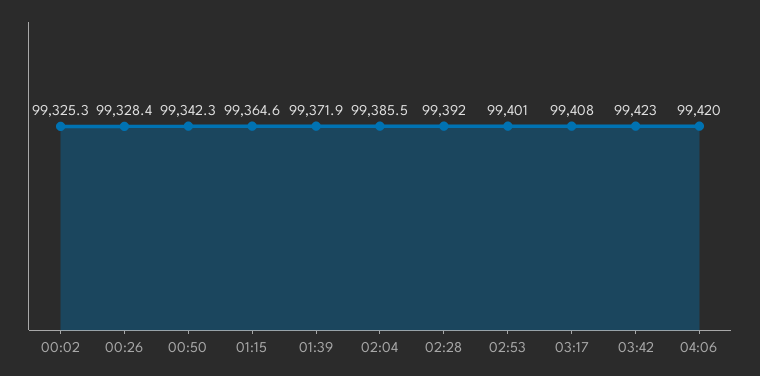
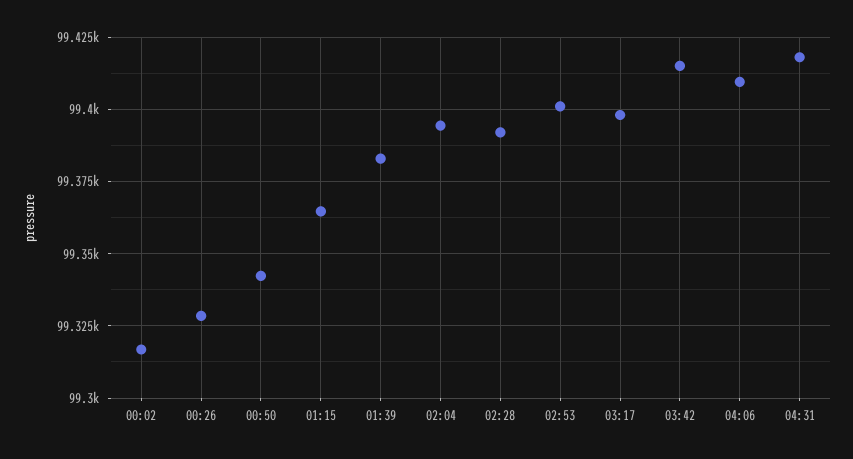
00:02: 99325.3 -> 99317.5
01:39: 99371.9 -> 99382.5
02:04: 99385.5 -> 99395
03:17: 99408 -> 99397.5
03:42: 99423 -> 99415
04:06: 99420 -> 99410
04:31: none -> 99417.5

